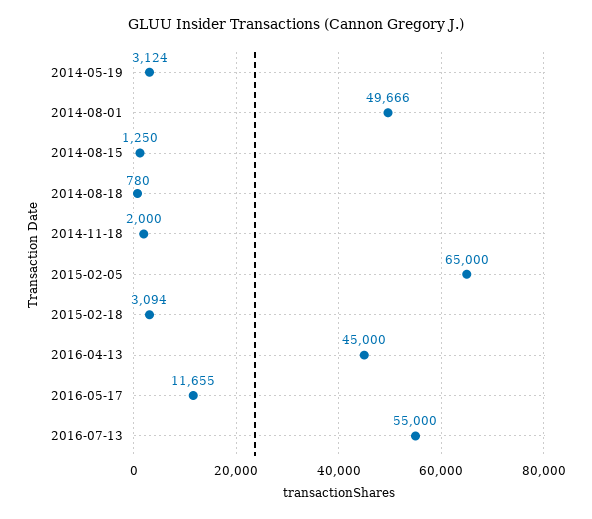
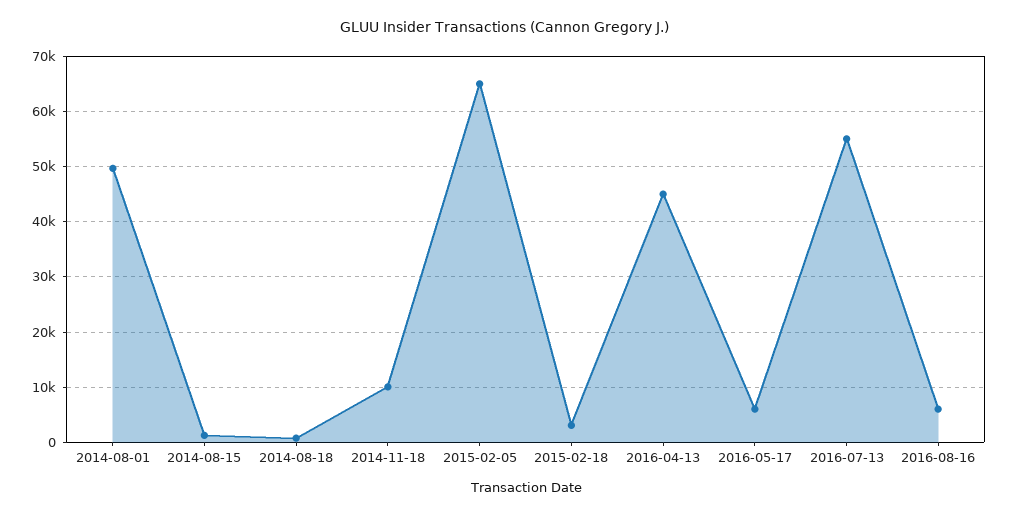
2014-05-19: 3124 -> none
2014-11-18: 2000 -> 10000
2016-05-17: 11655 -> 6000
2016-08-16: none -> 6000

